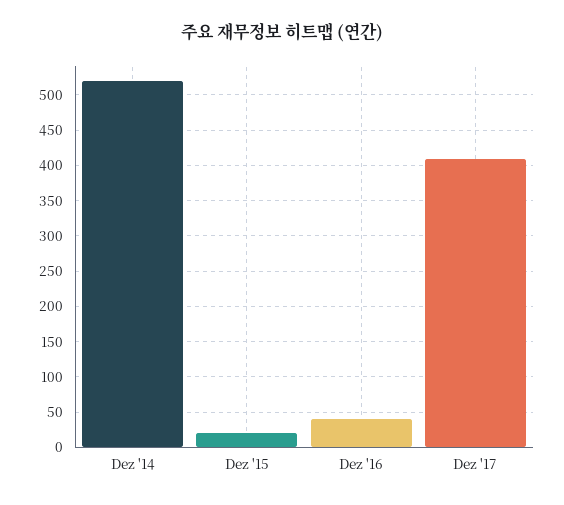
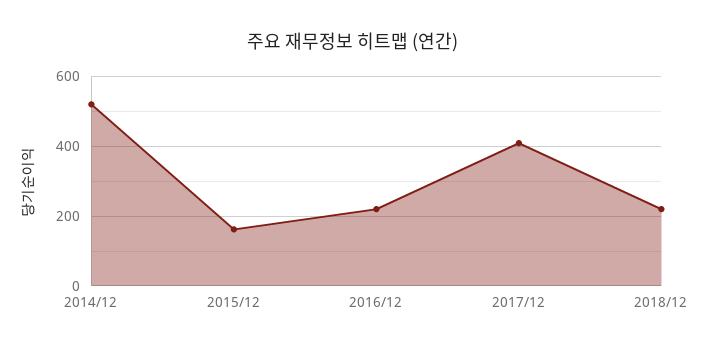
Dez '15: 20 -> 160
Dez '16: 40 -> 220
2018/12: none -> 220

